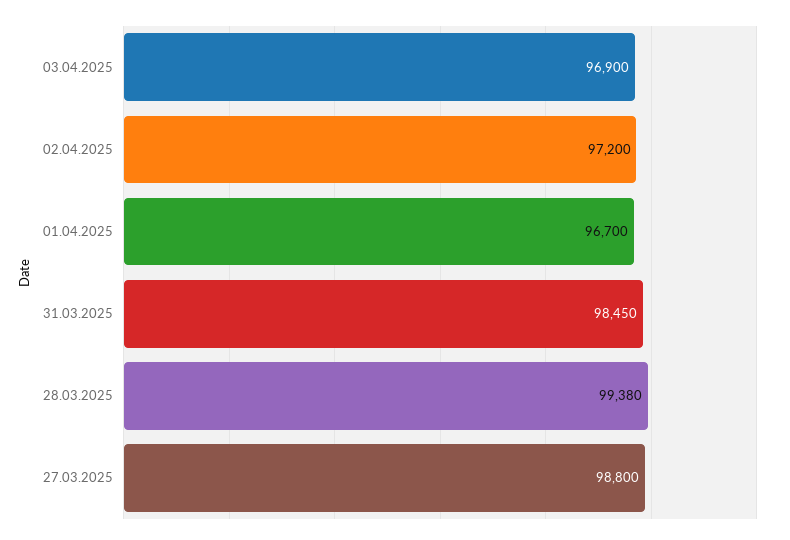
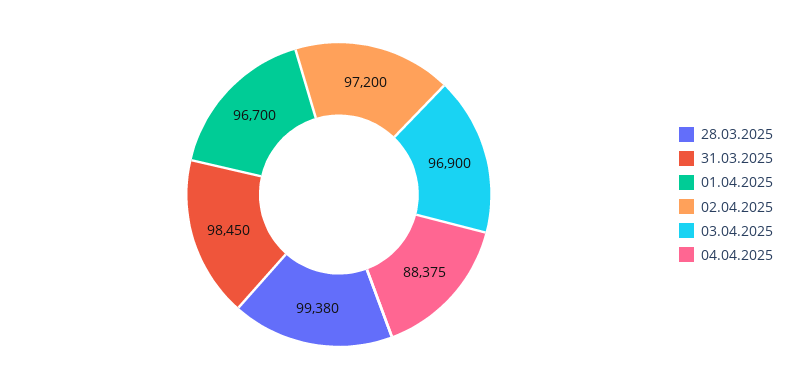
27.03.2025: 98800 -> none
04.04.2025: none -> 88375

